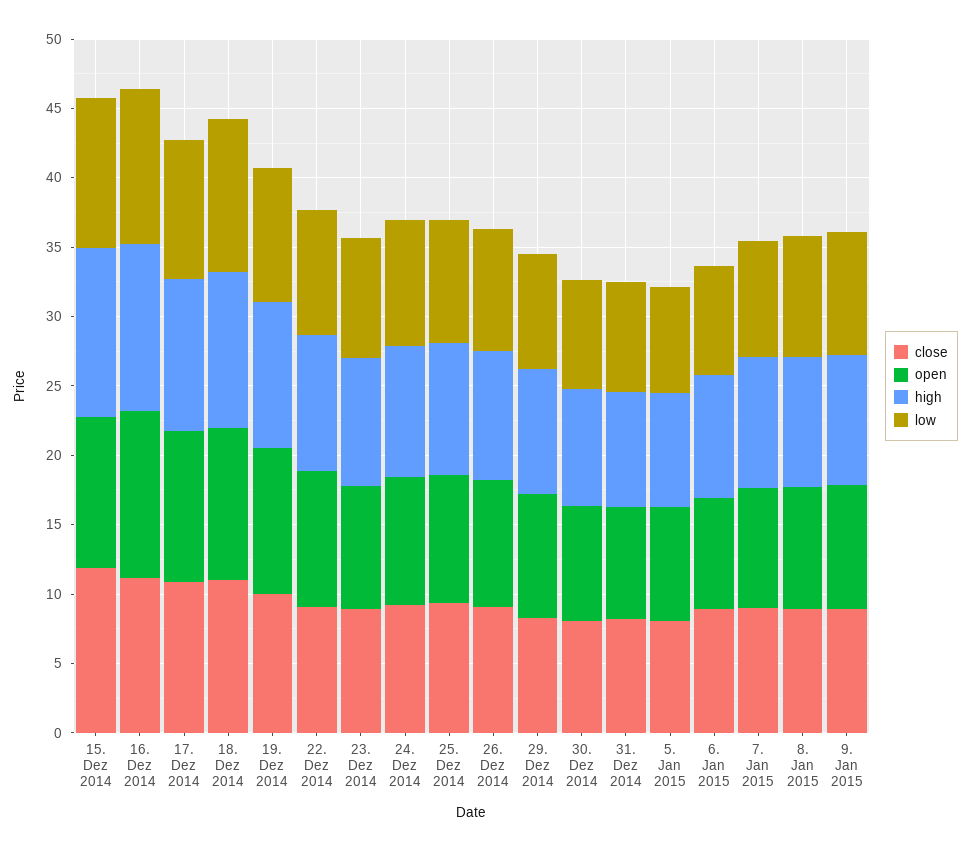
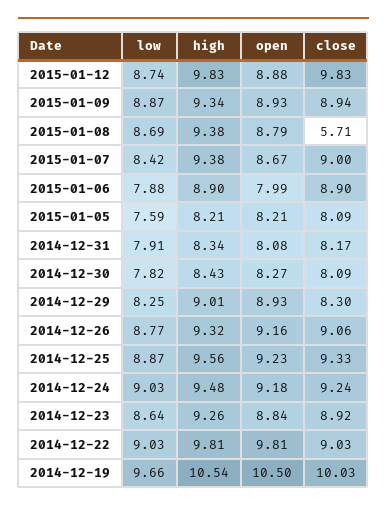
close, 15. Dez 2014: 12 -> none
open, 15. Dez 2014: 11 -> none
high, 15. Dez 2014: 12 -> none
low, 15. Dez 2014: 11 -> none
close, 16. Dez 2014: 11 -> none
open, 16. Dez 2014: 12 -> none
high, 16. Dez 2014: 12 -> none
low, 16. Dez 2014: 11 -> none
close, 17. Dez 2014: 11 -> none
open, 17. Dez 2014: 11 -> none
high, 17. Dez 2014: 11 -> none
low, 17. Dez 2014: 10 -> none
close, 18. Dez 2014: 11 -> none
open, 18. Dez 2014: 11 -> none
high, 18. Dez 2014: 11 -> none
low, 18. Dez 2014: 11 -> none
close, 8. Jan 2015: 9 -> 5.71
low, 2015-01-12: none -> 8.74
high, 2015-01-12: none -> 9.83
open, 2015-01-12: none -> 8.88
close, 2015-01-12: none -> 9.83

